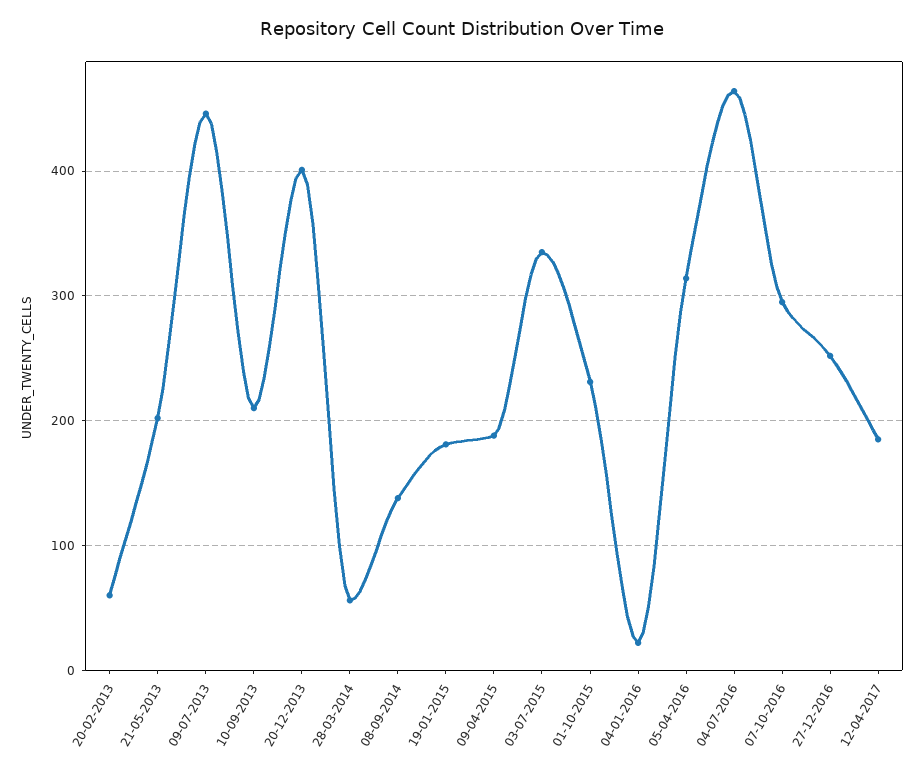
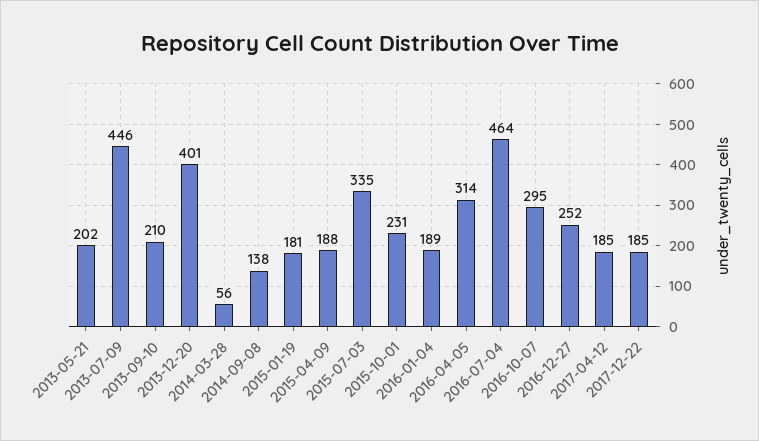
20-02-2013: 60 -> none
04-01-2016: 20 -> 189
2017-12-22: none -> 185

